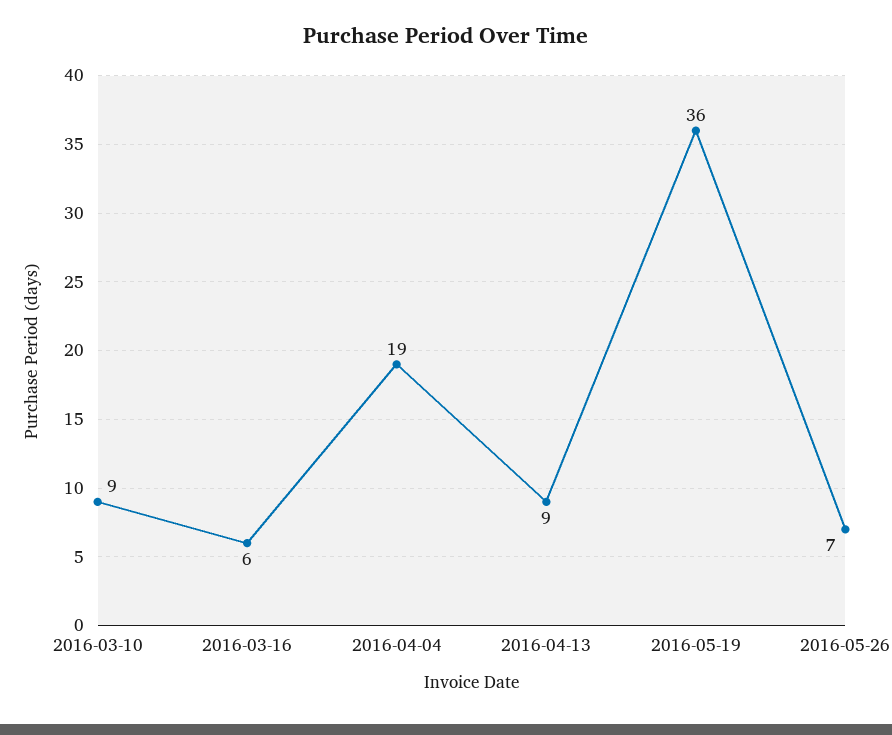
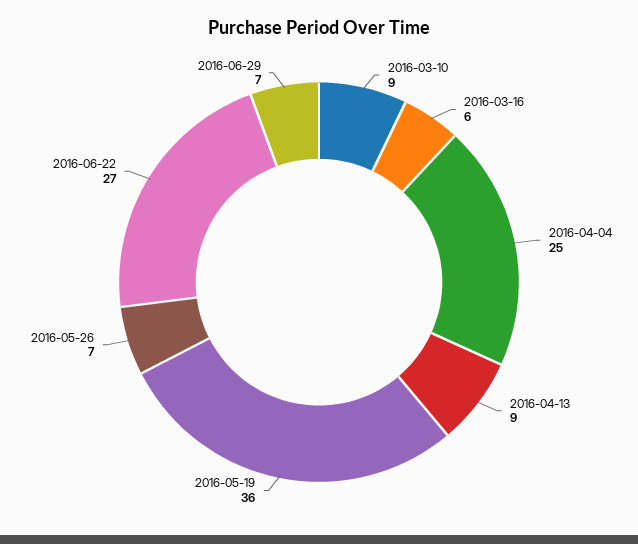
2016-04-04: 19 -> 25
2016-06-22: none -> 27
2016-06-29: none -> 7

